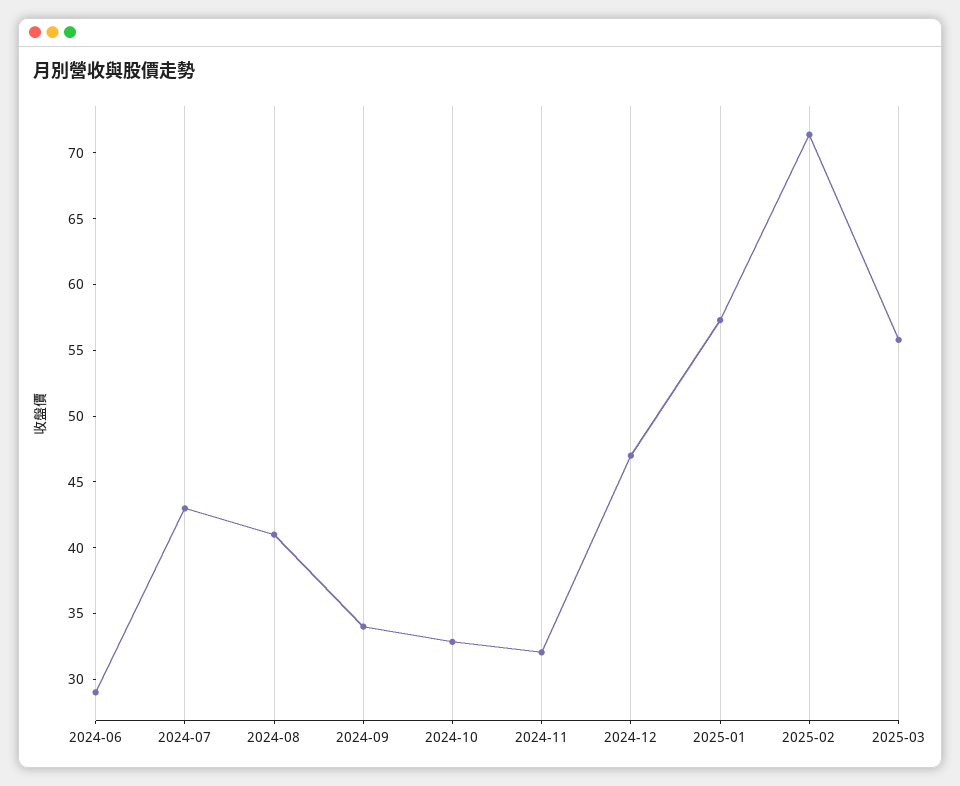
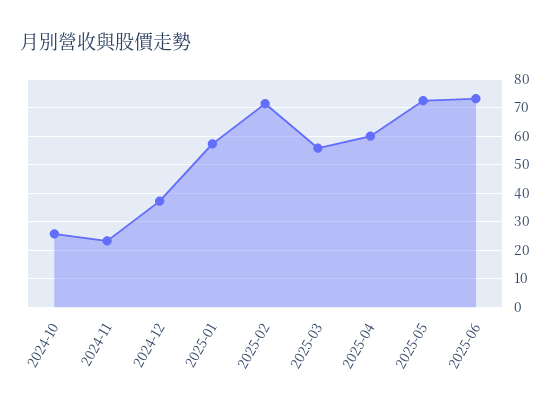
2024-06: 29 -> none
2024-07: 43 -> none
2024-08: 41 -> none
2024-09: 34 -> none
2024-10: 33 -> 25
2024-11: 32 -> 22.5
2024-12: 47 -> 37.5
2025-04: none -> 60
2025-05: none -> 72.5
2025-06: none -> 72.5

